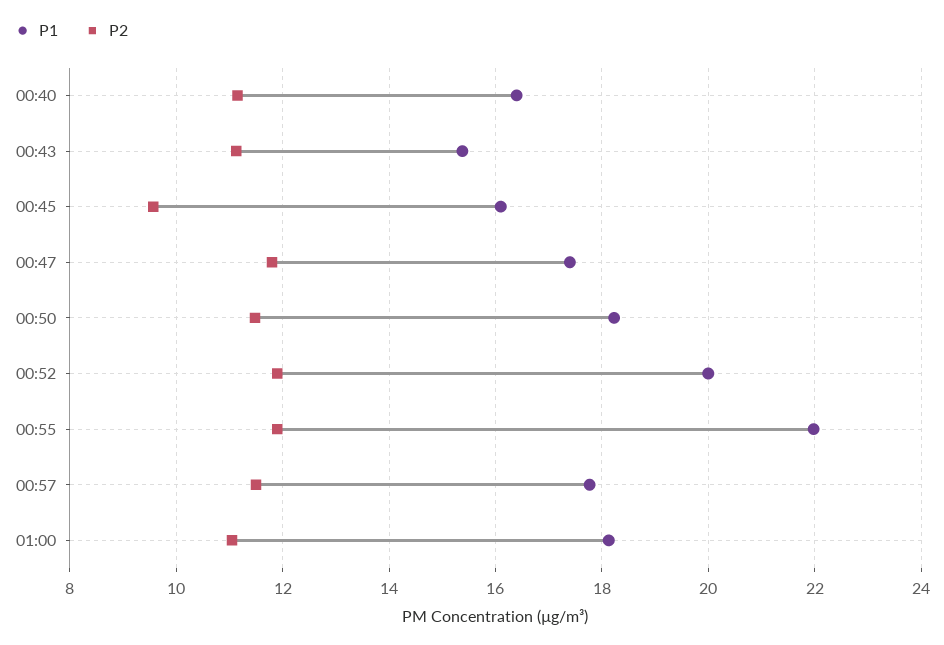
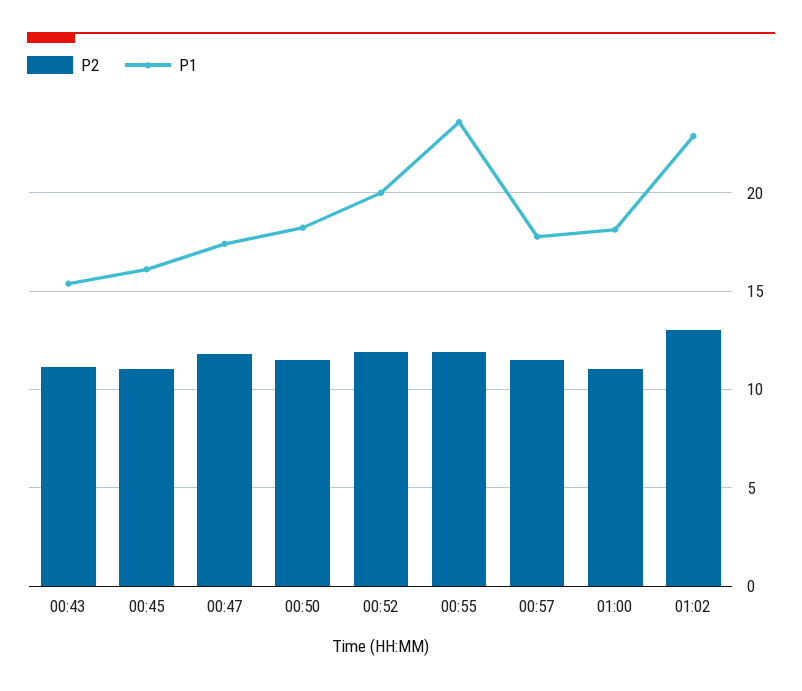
P1, 00:40: 16.4 -> none
P2, 00:40: 11.2 -> none
P2, 00:45: 9.6 -> 11
P1, 00:55: 22 -> 23.5
P2, 01:02: none -> 13
P1, 01:02: none -> 23

